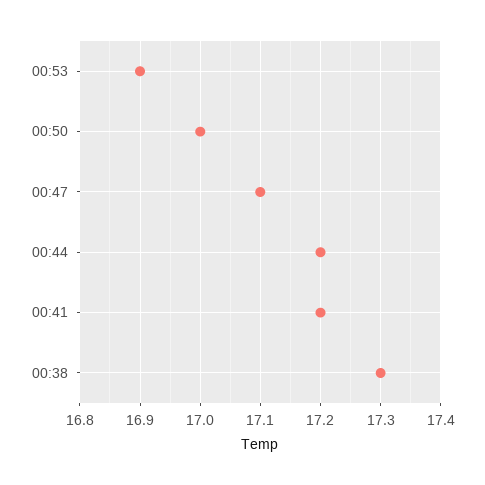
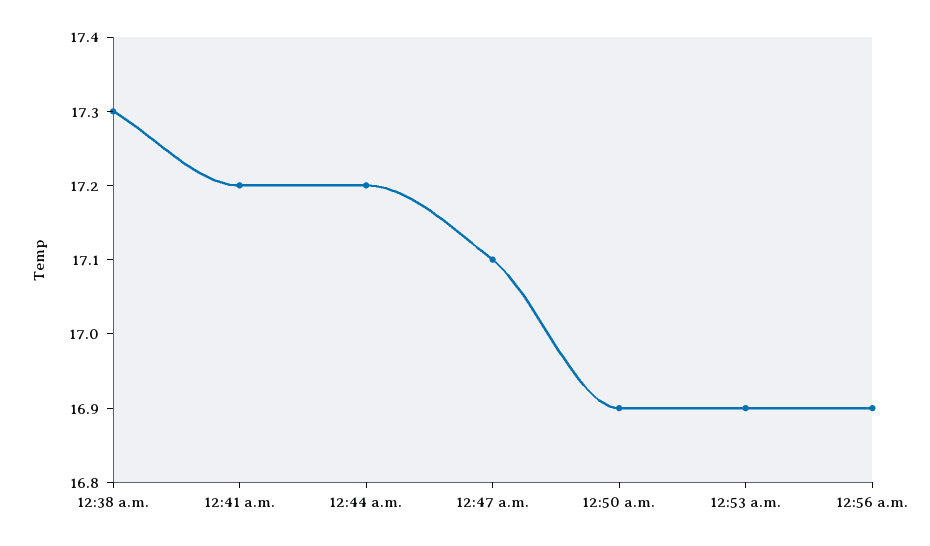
00:50: 17 -> 16.9
12:56 a.m.: none -> 16.9

